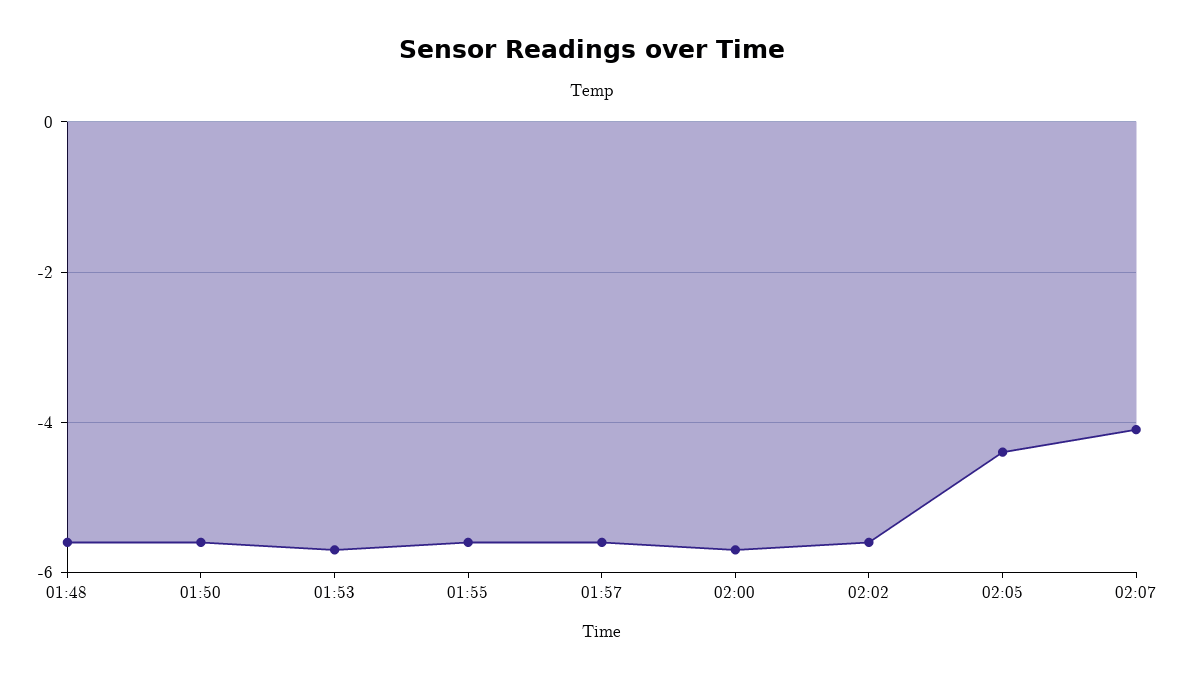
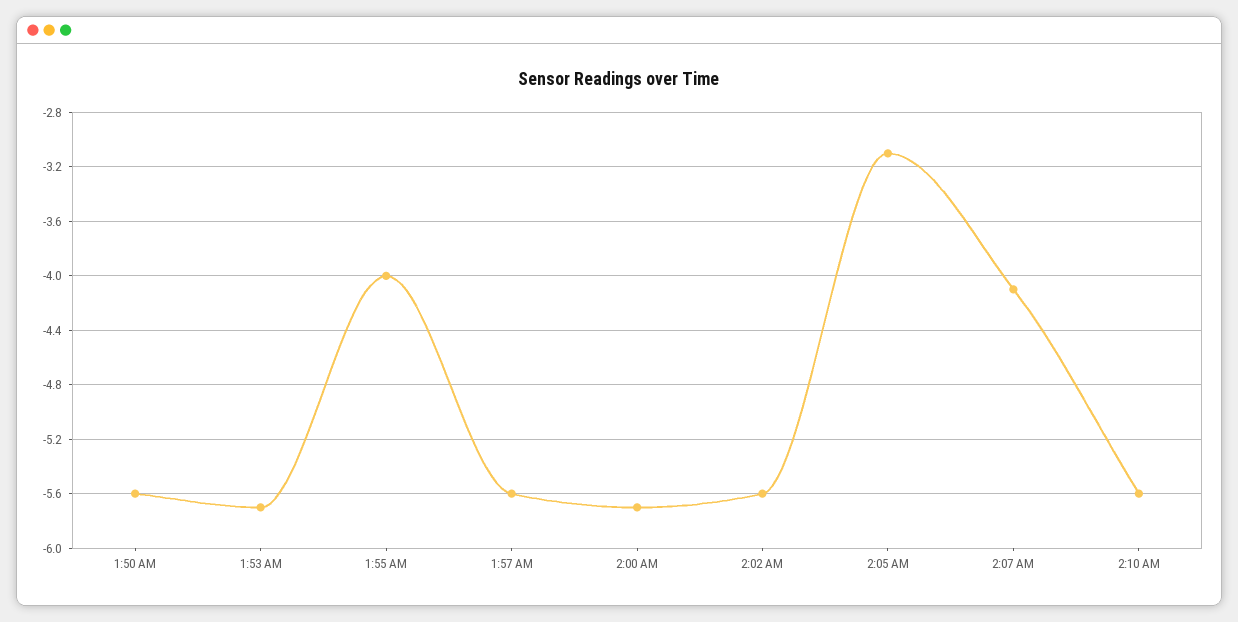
01:48: -5.5 -> none
01:55: -5.5 -> -4
02:05: -4.5 -> -3.1
2:10 AM: none -> -5.6

